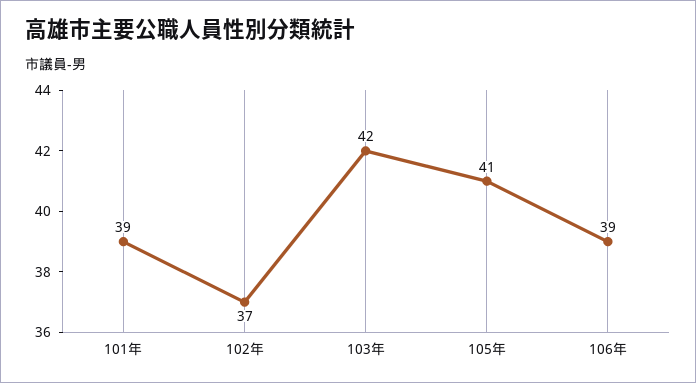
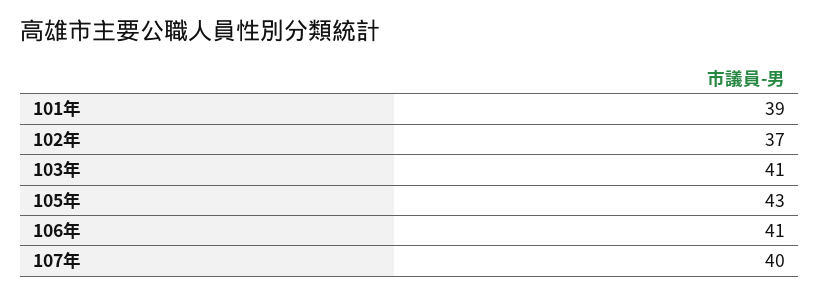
103年: 42 -> 41
105年: 41 -> 43
106年: 39 -> 41
107年: none -> 40

